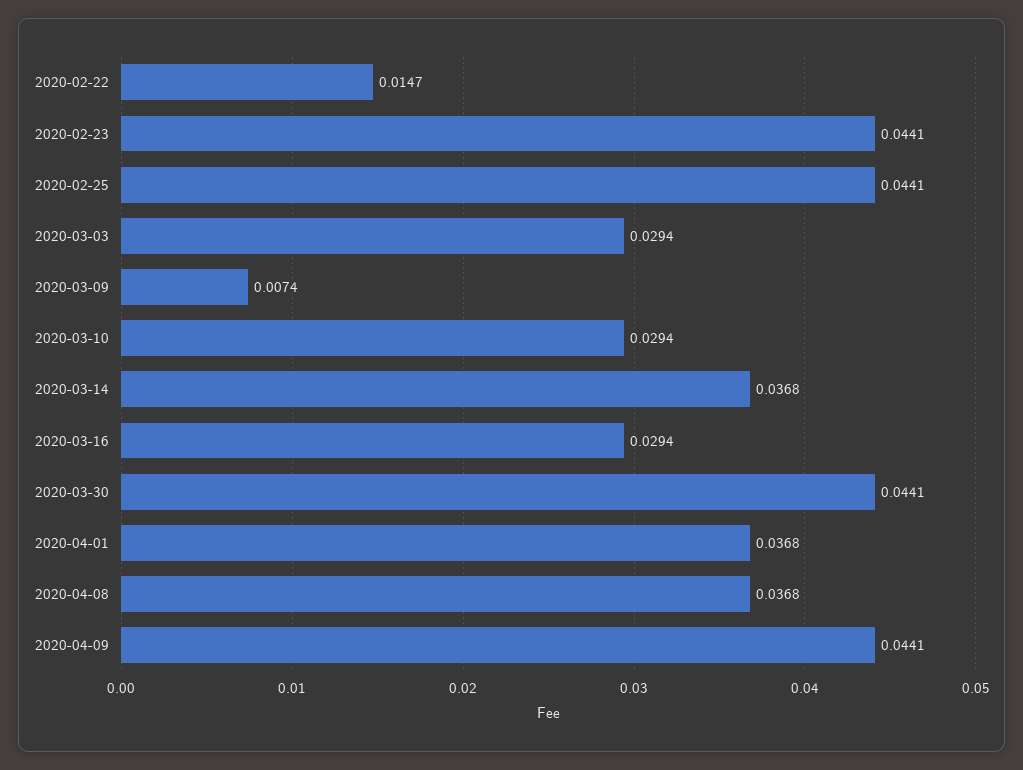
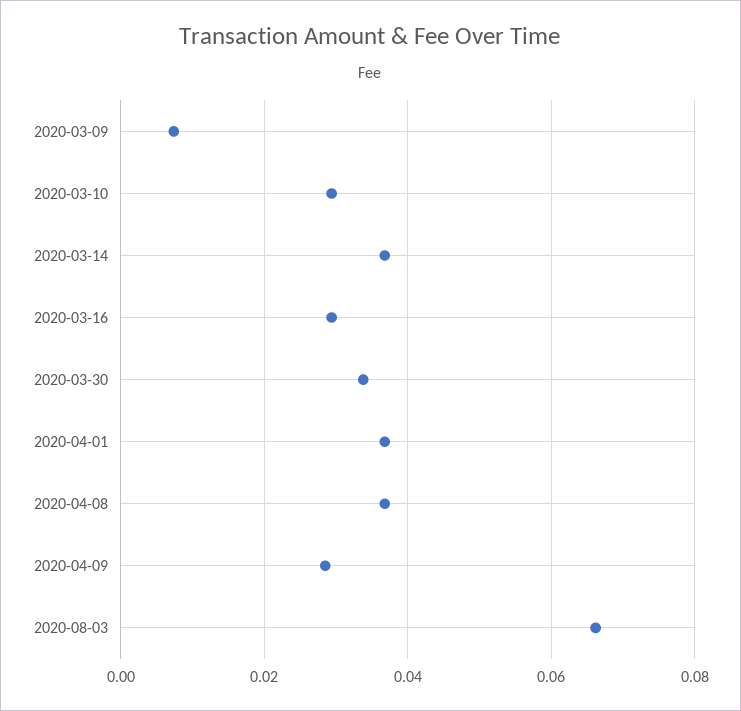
2020-02-22: 0.0147 -> none
2020-02-23: 0.0441 -> none
2020-02-25: 0.0441 -> none
2020-03-03: 0.0294 -> none
2020-03-30: 0.0441 -> 0.034
2020-04-09: 0.0441 -> 0.028
2020-08-03: none -> 0.066

